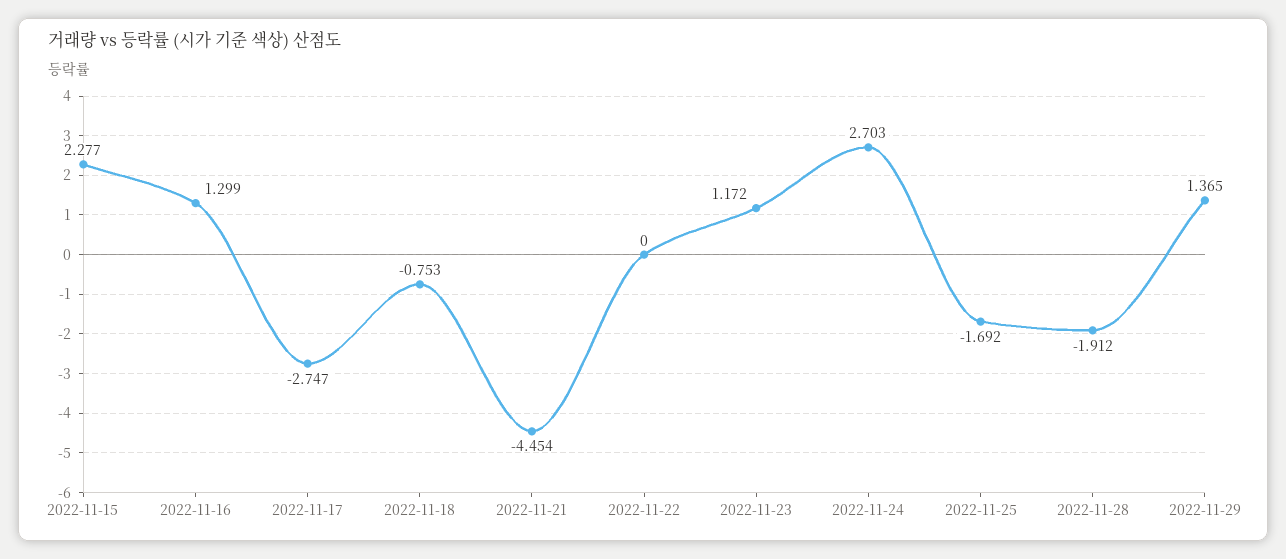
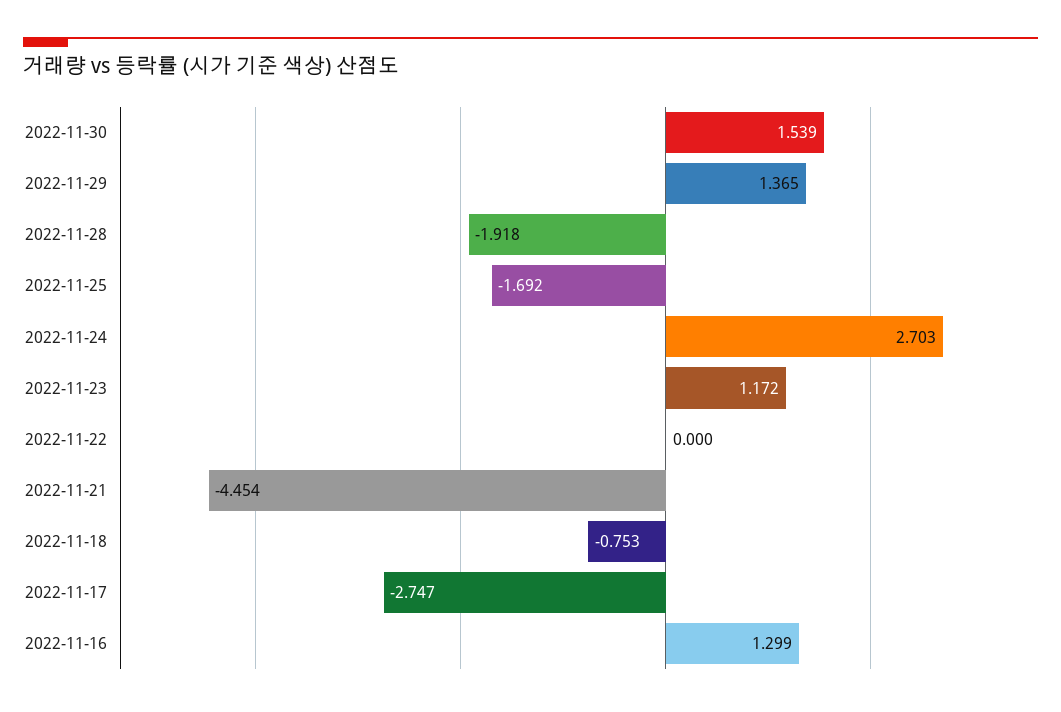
2022-11-15: 2.277 -> none
2022-11-28: -1.912 -> -1.918
2022-11-30: none -> 1.539

